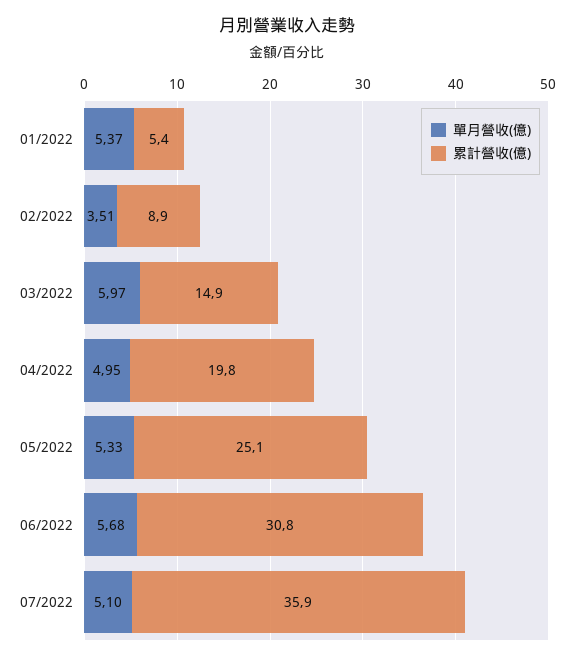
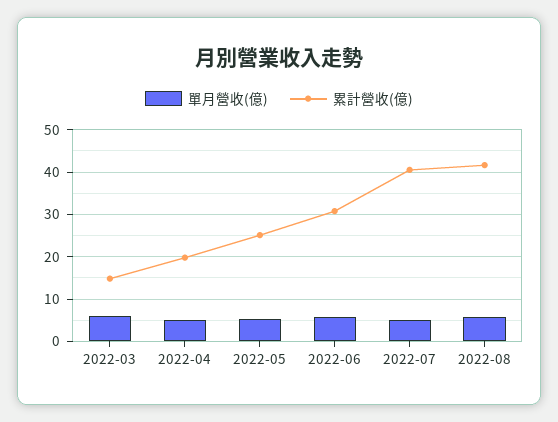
單月營收(億), 01/2022: 5.37 -> none
累計營收(億), 01/2022: 5.4 -> none
單月營收(億), 02/2022: 3.51 -> none
累計營收(億), 02/2022: 8.9 -> none
累計營收(億), 07/2022: 35.9 -> 40
單月營收(億), 2022-08: none -> 6
累計營收(億), 2022-08: none -> 42

